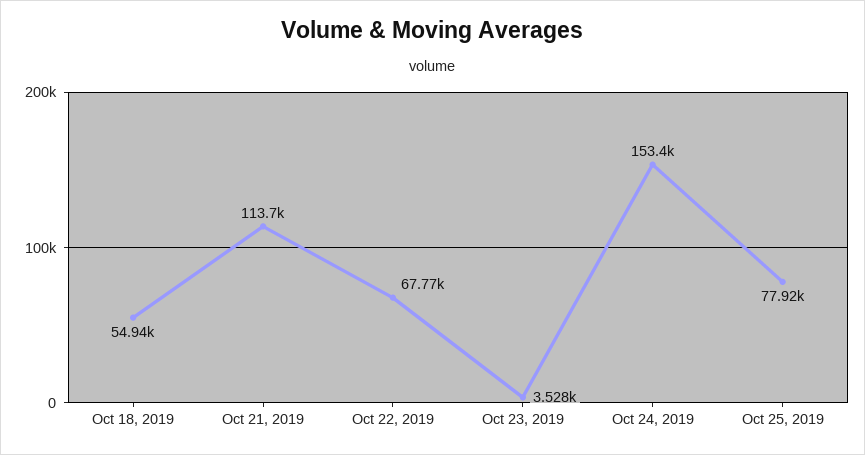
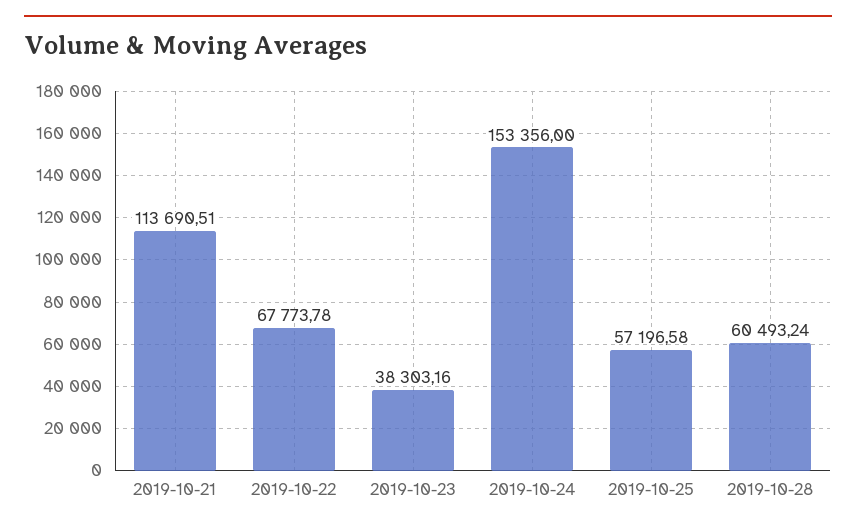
Oct 18, 2019: 54940 -> none
Oct 23, 2019: 3528 -> 38303.16
Oct 25, 2019: 77920 -> 57196.58
2019-10-28: none -> 60493.24

